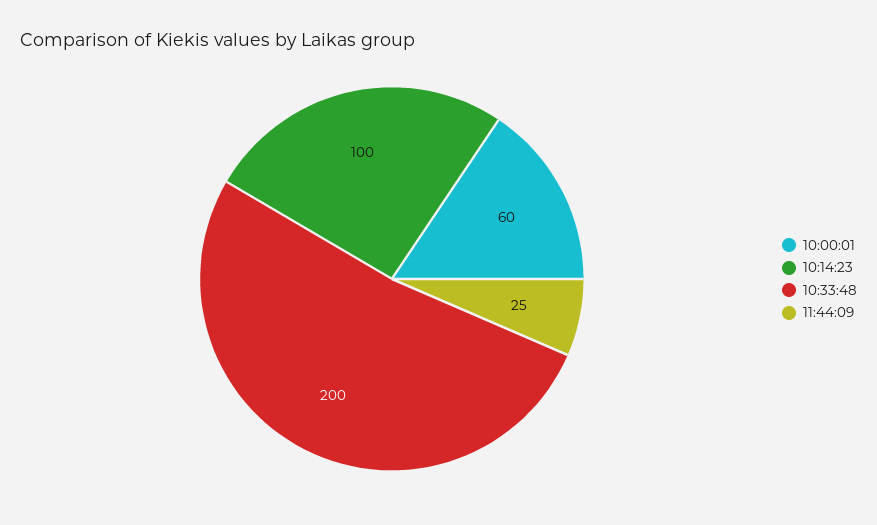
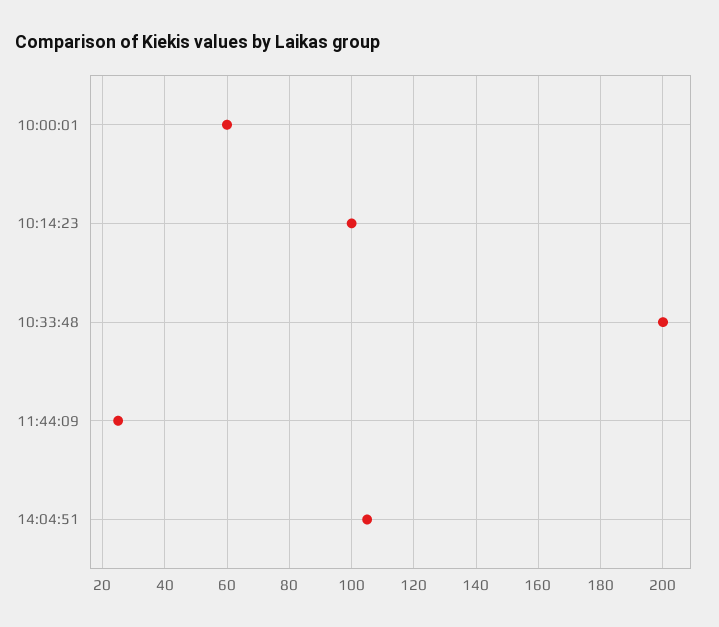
14:04:51: none -> 105

